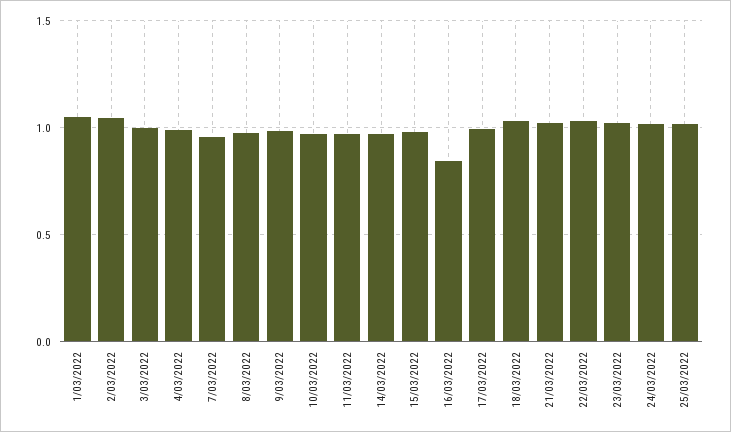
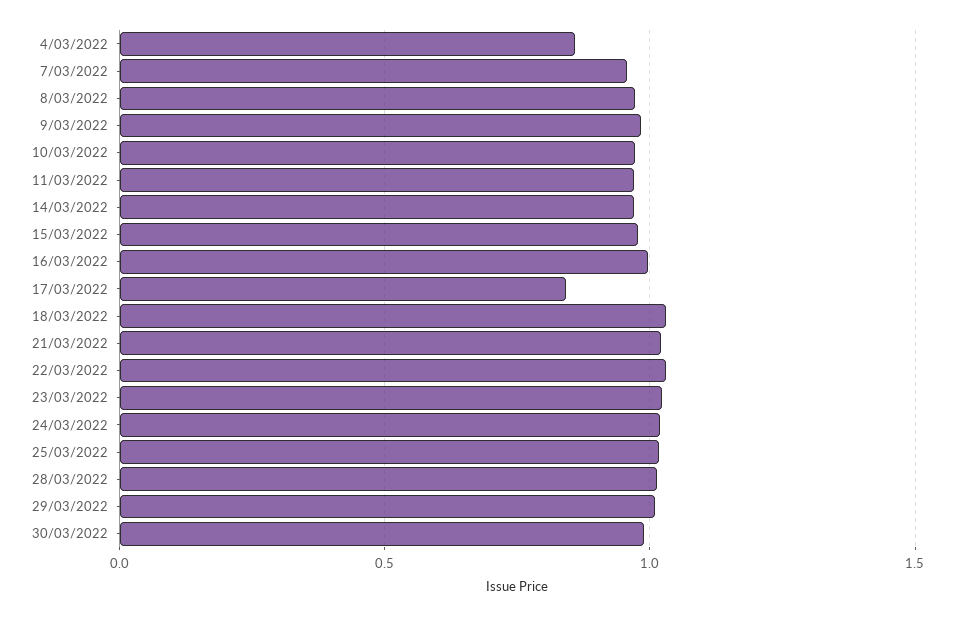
1/03/2022: 1.05 -> none
2/03/2022: 1.05 -> none
3/03/2022: 1 -> none
4/03/2022: 1 -> 0.85
16/03/2022: 0.85 -> 1
17/03/2022: 1 -> 0.85
28/03/2022: none -> 1
29/03/2022: none -> 1
30/03/2022: none -> 1

